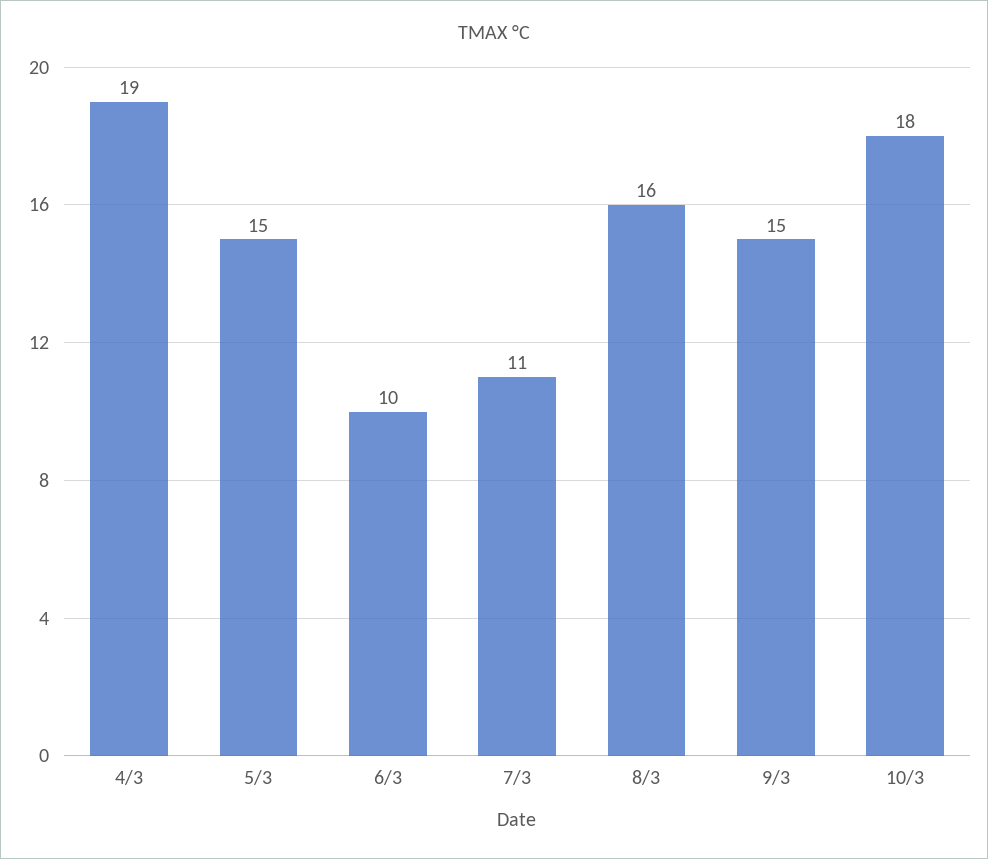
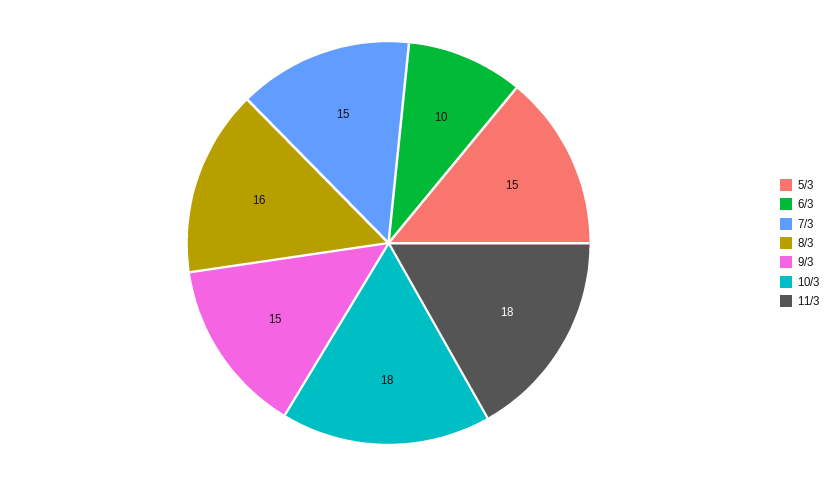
4/3: 19 -> none
7/3: 11 -> 15
11/3: none -> 18

